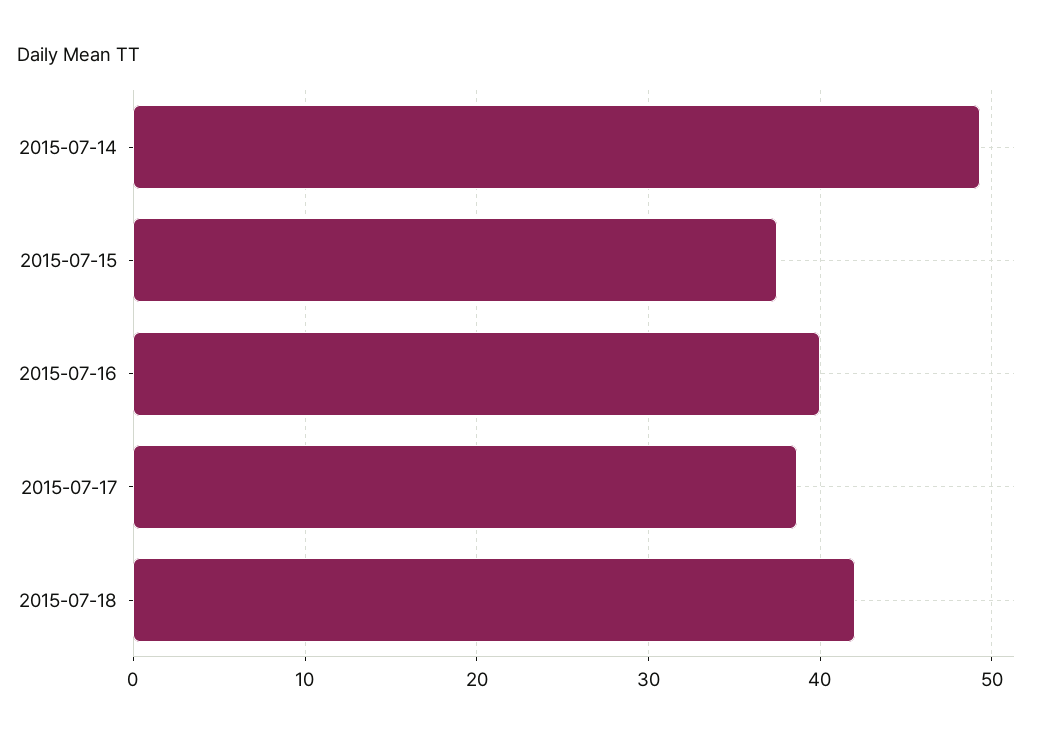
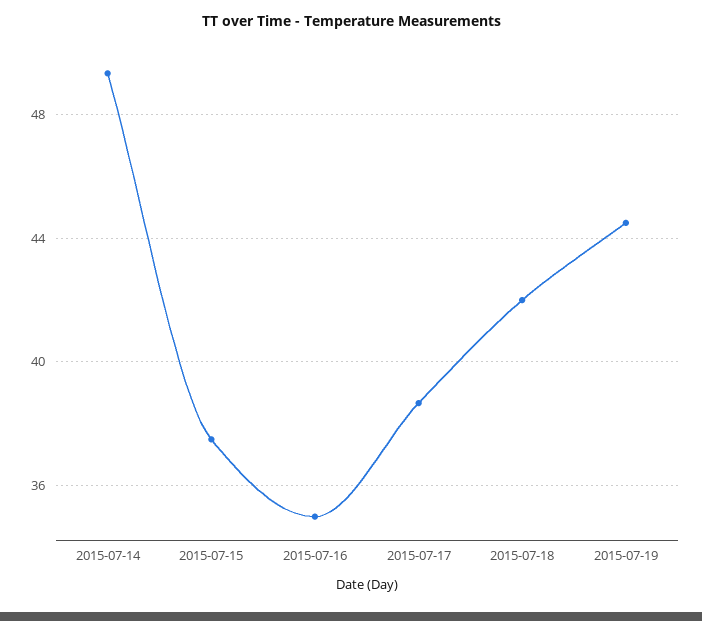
2015-07-16: 40 -> 35
2015-07-19: none -> 44.5

